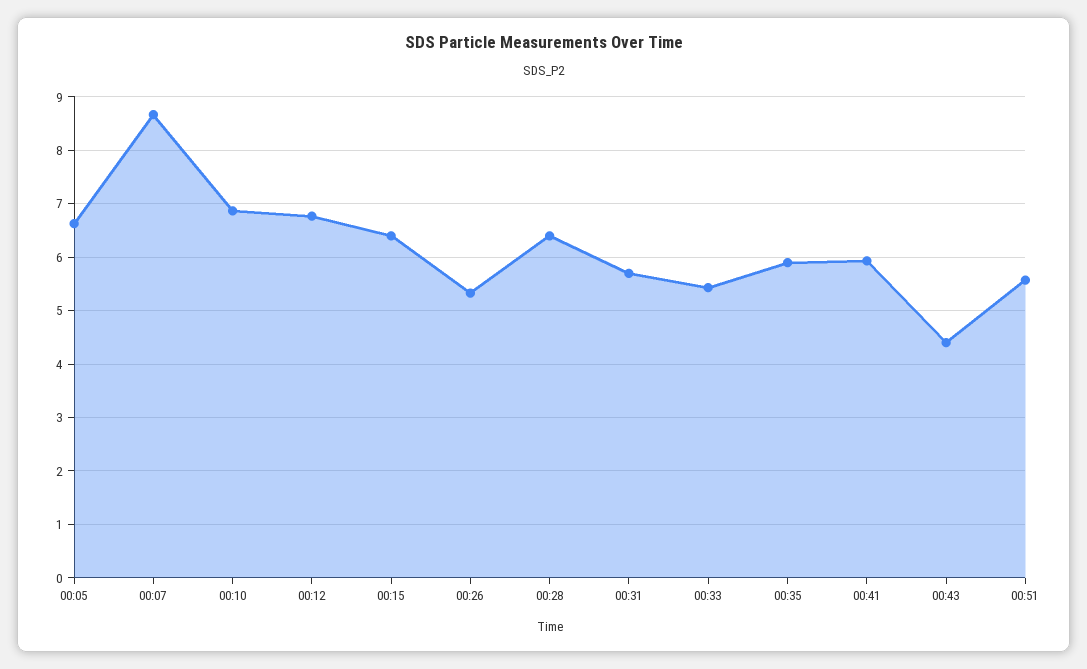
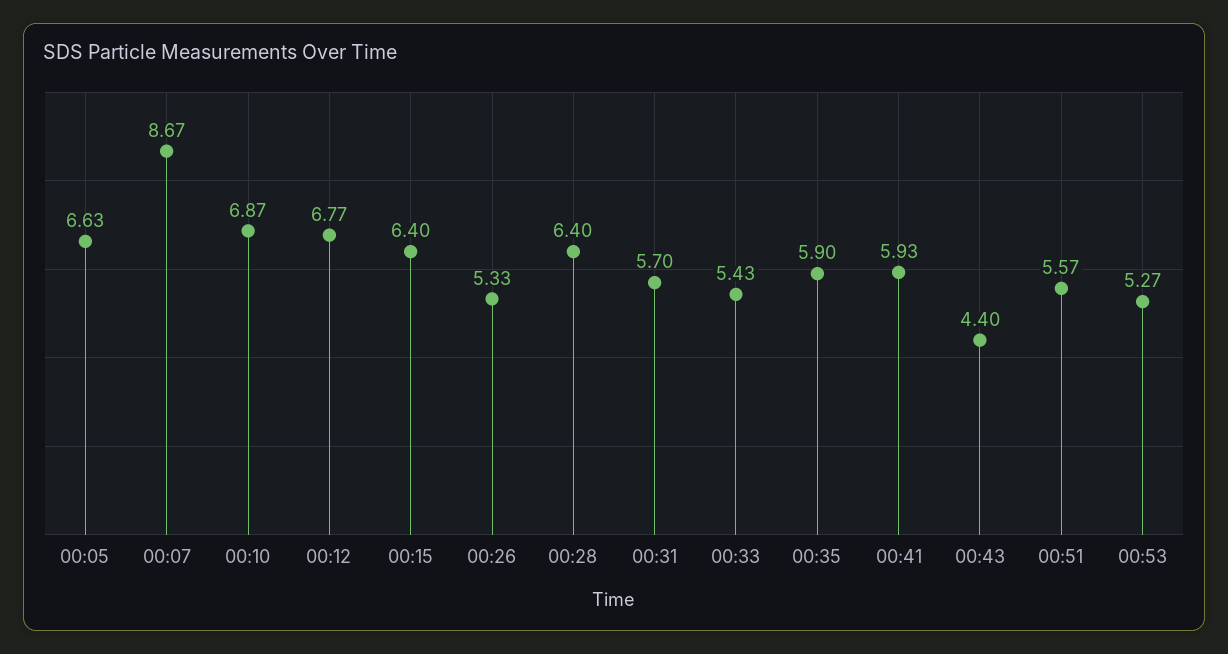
00:53: none -> 5.27

